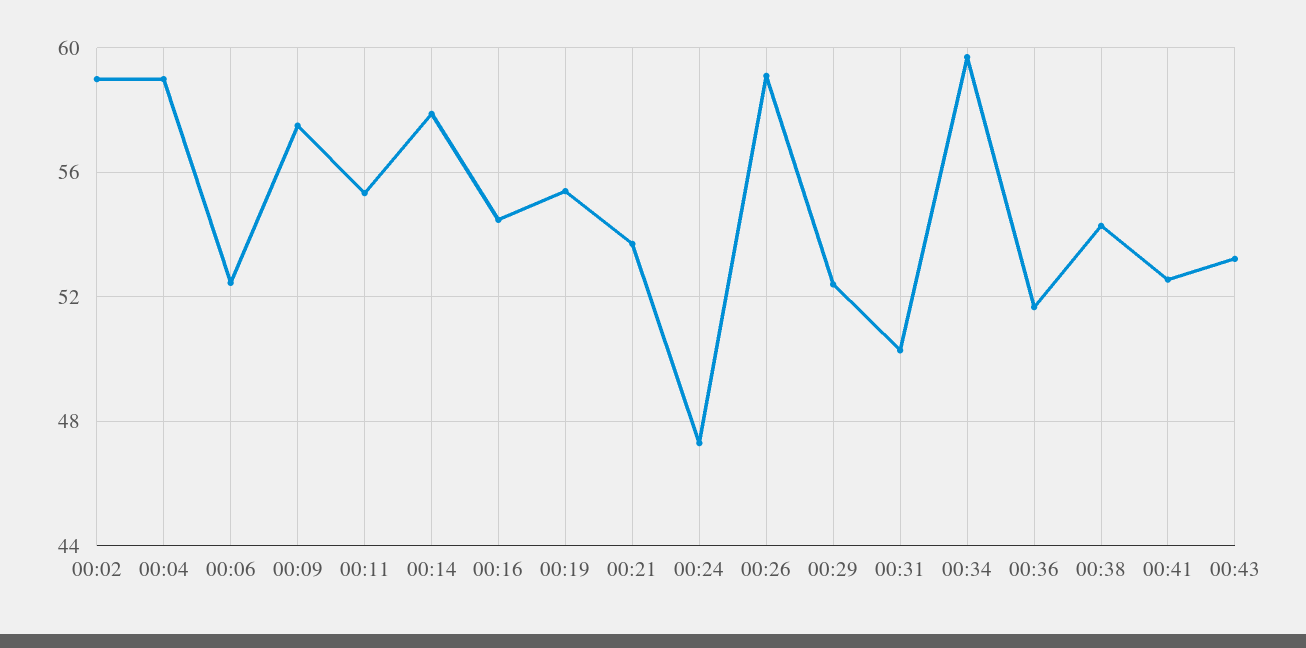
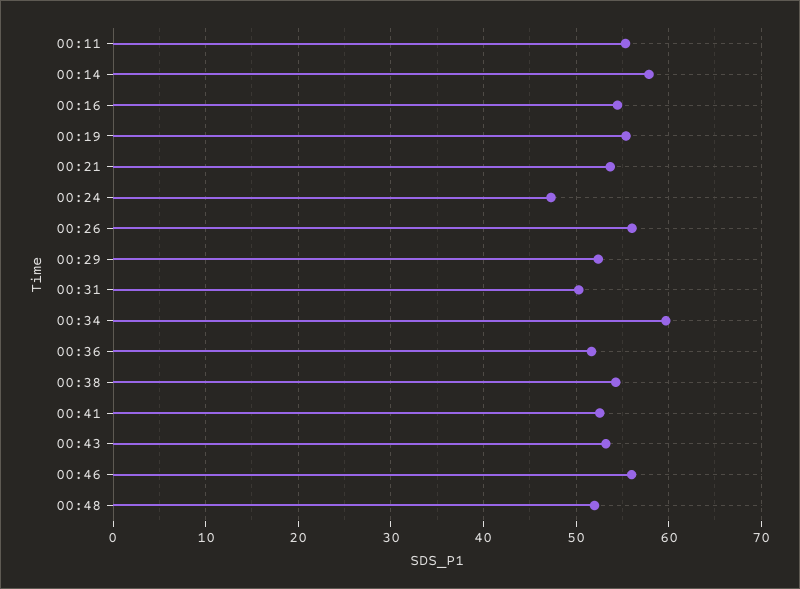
00:02: 59 -> none
00:04: 59 -> none
00:06: 52.5 -> none
00:09: 57.5 -> none
00:26: 59 -> 56
00:46: none -> 56
00:48: none -> 52

